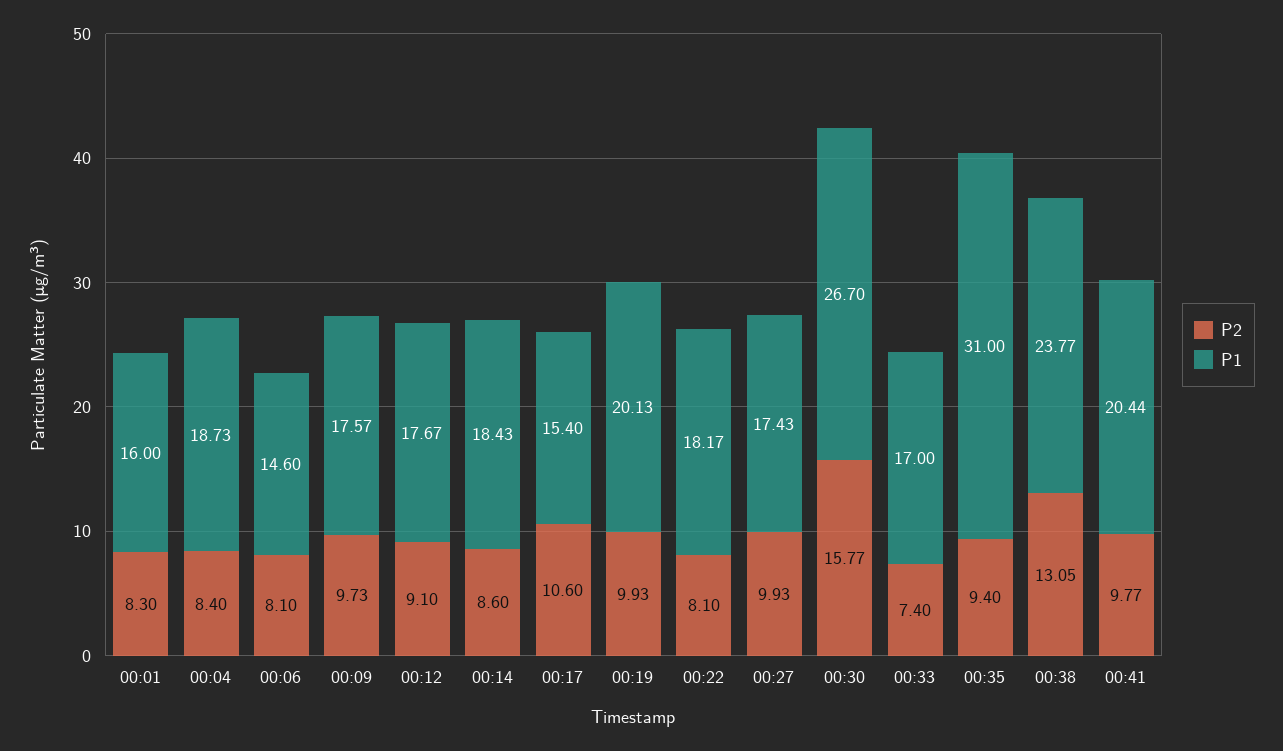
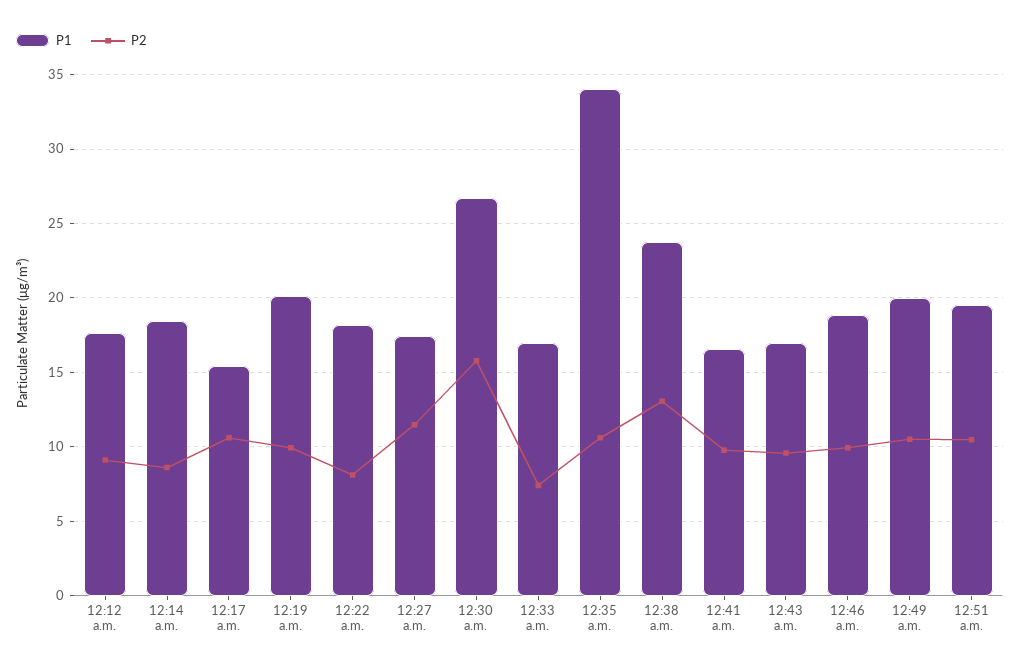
P2, 00:01: 8.3 -> none
P1, 00:01: 16 -> none
P2, 00:04: 8.4 -> none
P1, 00:04: 18.73 -> none
P2, 00:06: 8.1 -> none
P1, 00:06: 14.6 -> none
P2, 00:09: 9.73 -> none
P1, 00:09: 17.57 -> none
P2, 00:27: 9.93 -> 11.5
P2, 00:35: 9.4 -> 10.5
P1, 00:35: 31 -> 34
P1, 00:41: 20.44 -> 16.5
P1, 12:43 a.m.: none -> 17
P2, 12:43 a.m.: none -> 9.5
P1, 12:46 a.m.: none -> 19
P2, 12:46 a.m.: none -> 10
P1, 12:49 a.m.: none -> 20
P2, 12:49 a.m.: none -> 10.5
P1, 12:51 a.m.: none -> 19.5
P2, 12:51 a.m.: none -> 10.5

